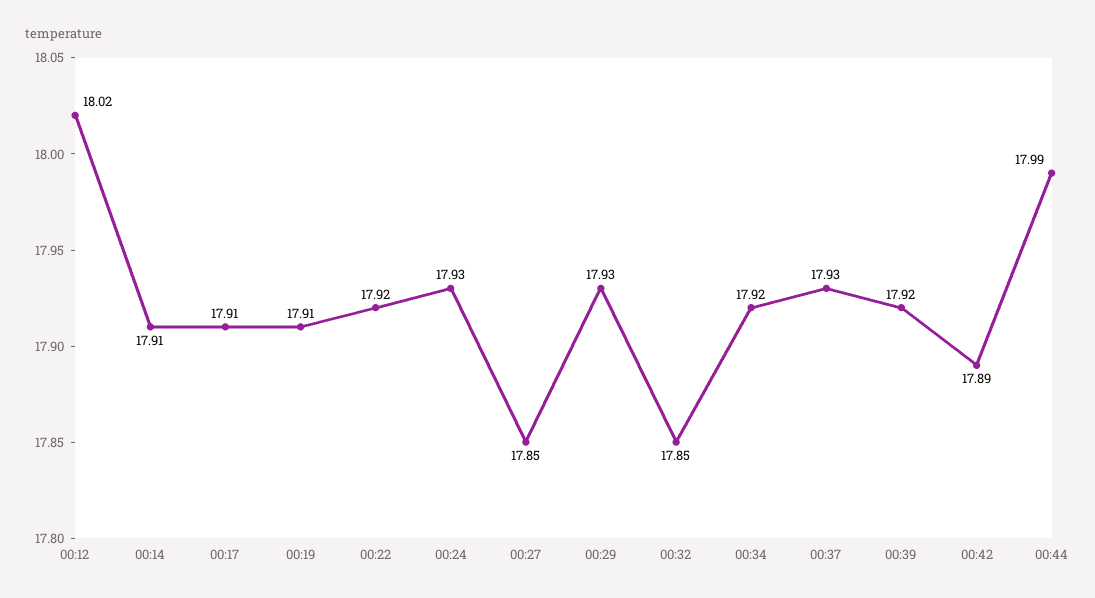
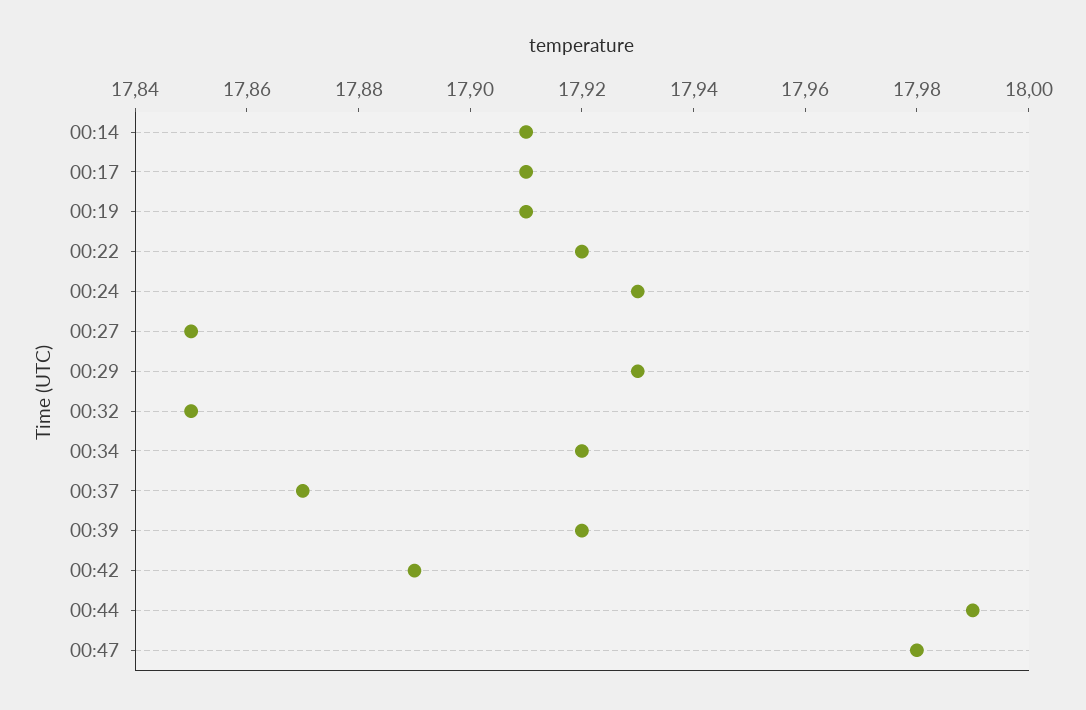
00:12: 18.02 -> none
00:37: 17.93 -> 17.87
00:47: none -> 17.98

